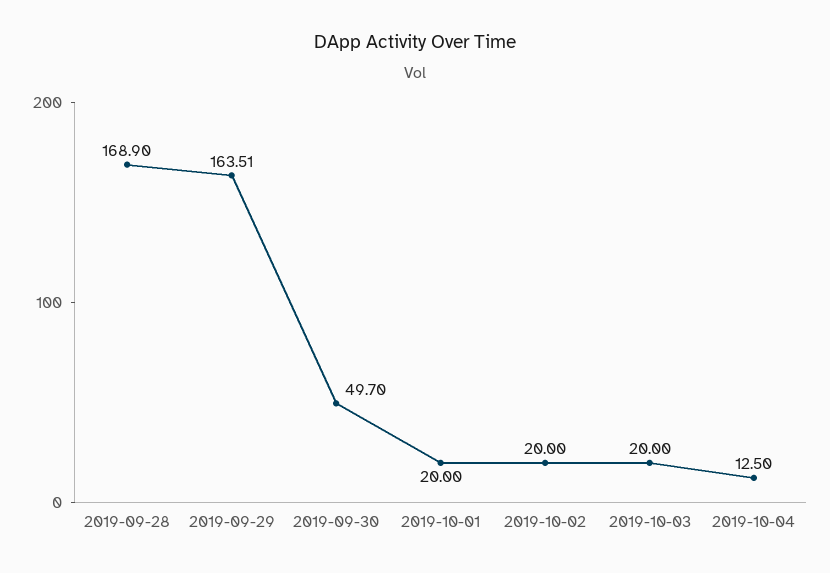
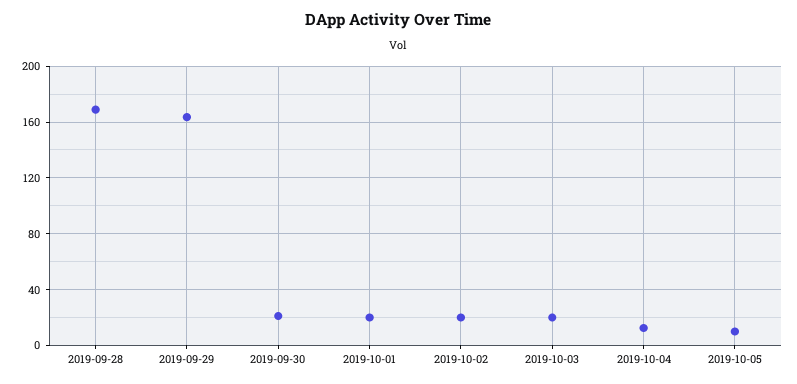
2019-09-30: 49.7 -> 20
2019-10-05: none -> 10

